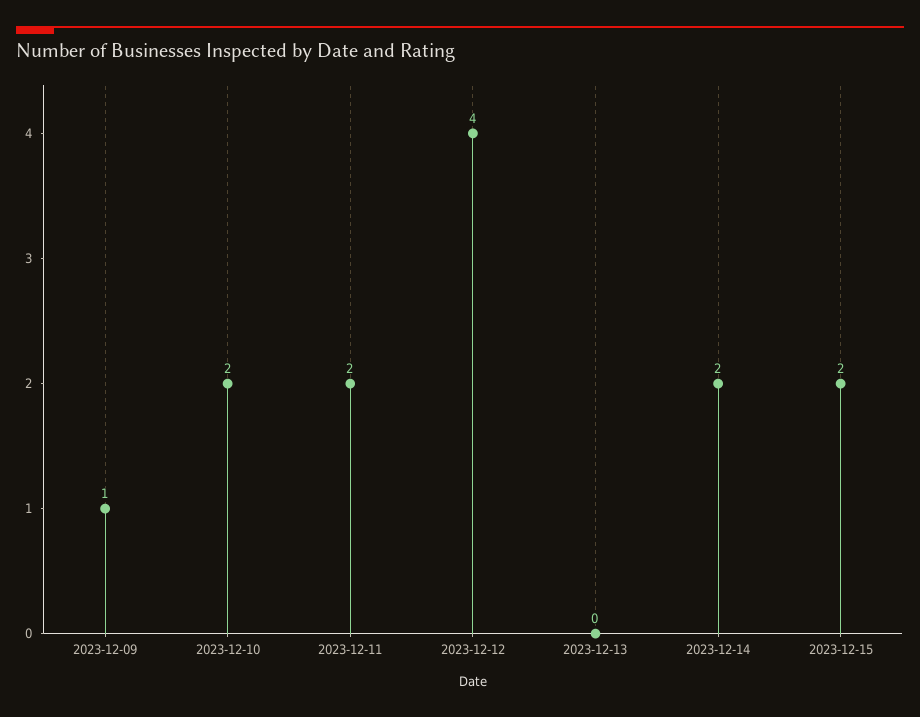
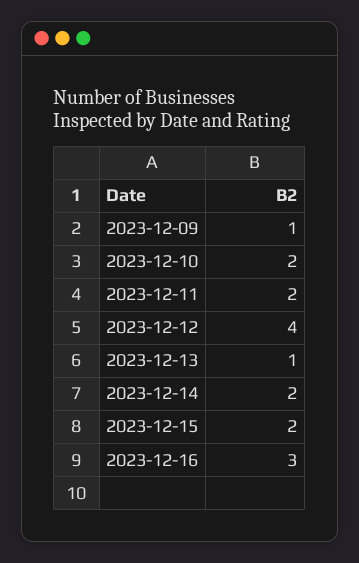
2023-12-13: 0 -> 1
2023-12-16: none -> 3

